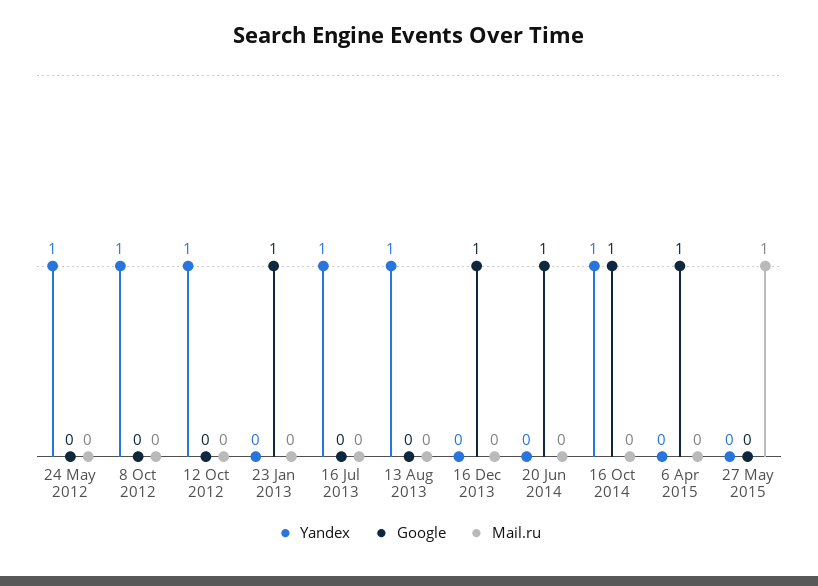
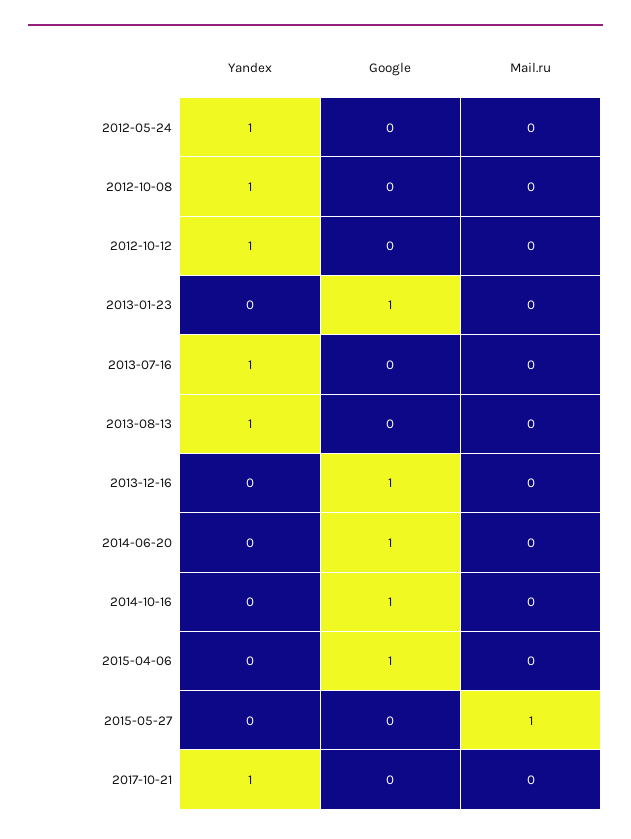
Yandex, 16 Oct 2014: 1 -> 0
Yandex, 2017-10-21: none -> 1
Google, 2017-10-21: none -> 0
Mail.ru, 2017-10-21: none -> 0

